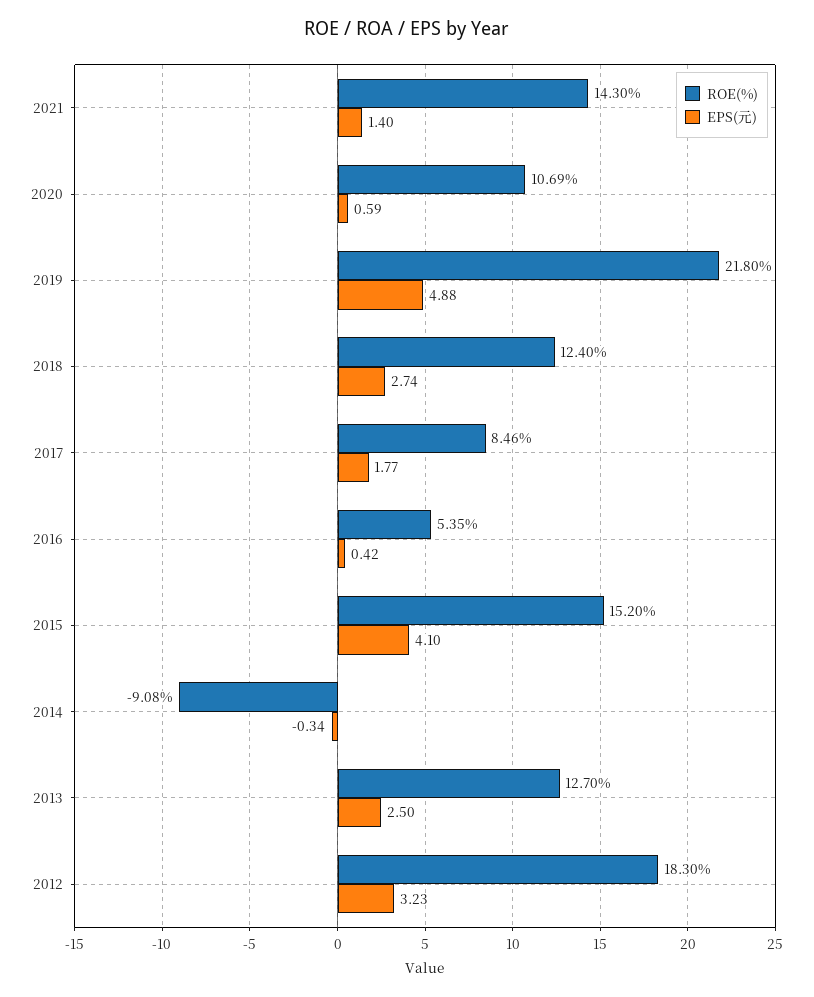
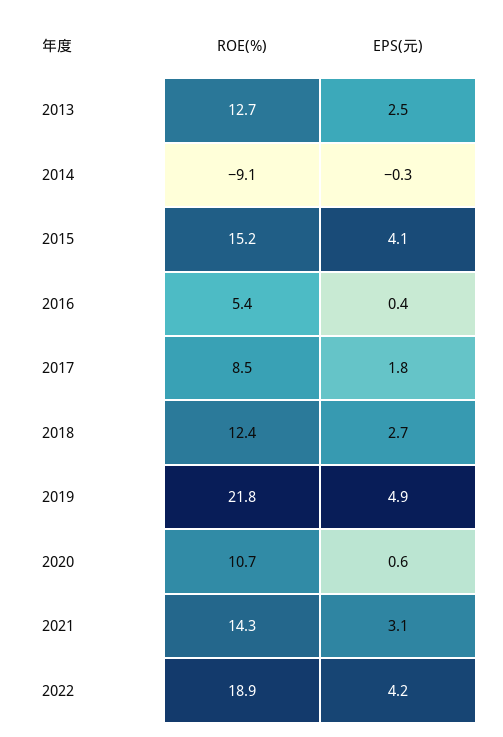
EPS(元), 2021: 1.4 -> 3.1
ROE(%), 2012: 18.3 -> none
EPS(元), 2012: 3.23 -> none
ROE(%), 2022: none -> 18.9
EPS(元), 2022: none -> 4.2

